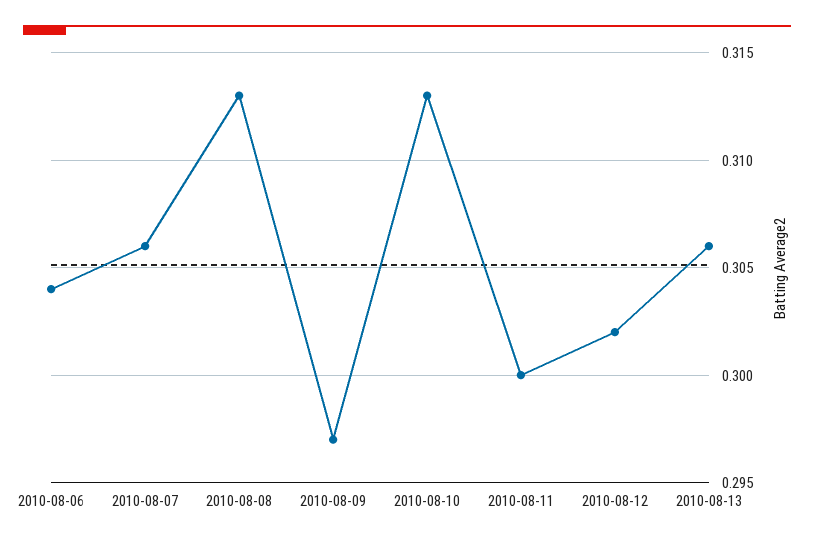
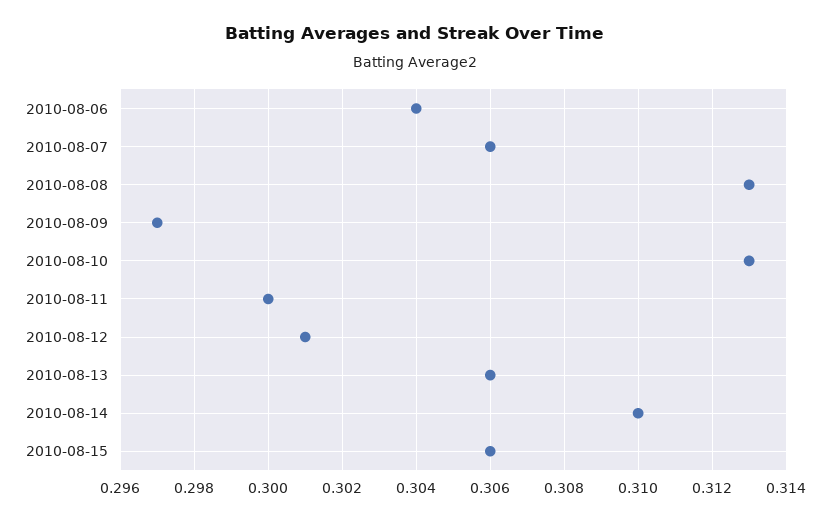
2010-08-12: 0.302 -> 0.301
2010-08-14: none -> 0.31
2010-08-15: none -> 0.306

